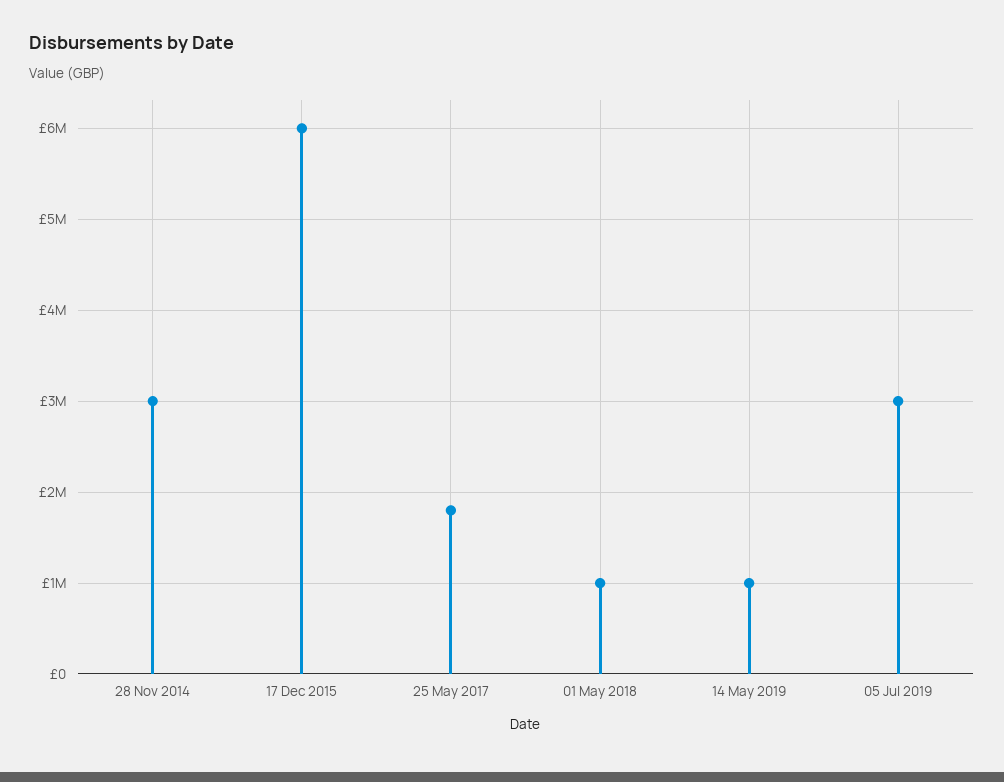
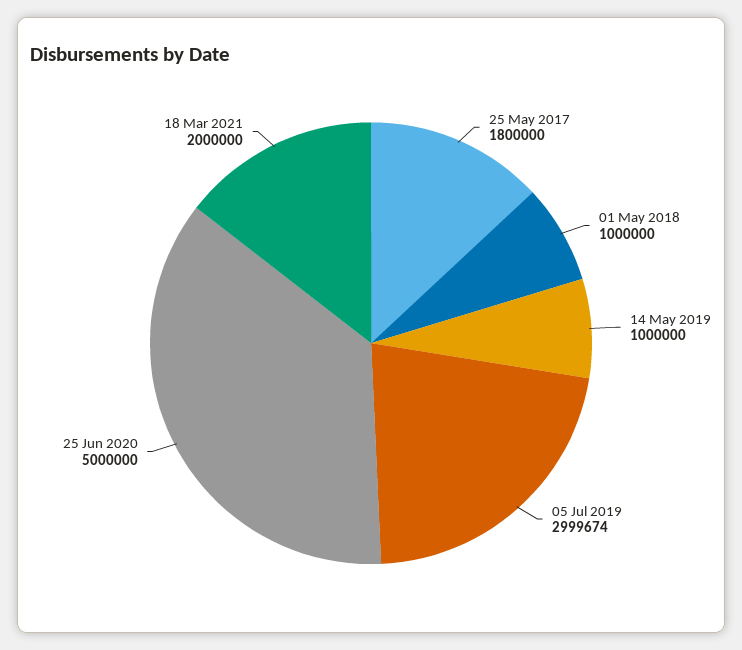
28 Nov 2014: 3000000 -> none
17 Dec 2015: 6000000 -> none
25 Jun 2020: none -> 5000000
18 Mar 2021: none -> 2000000

